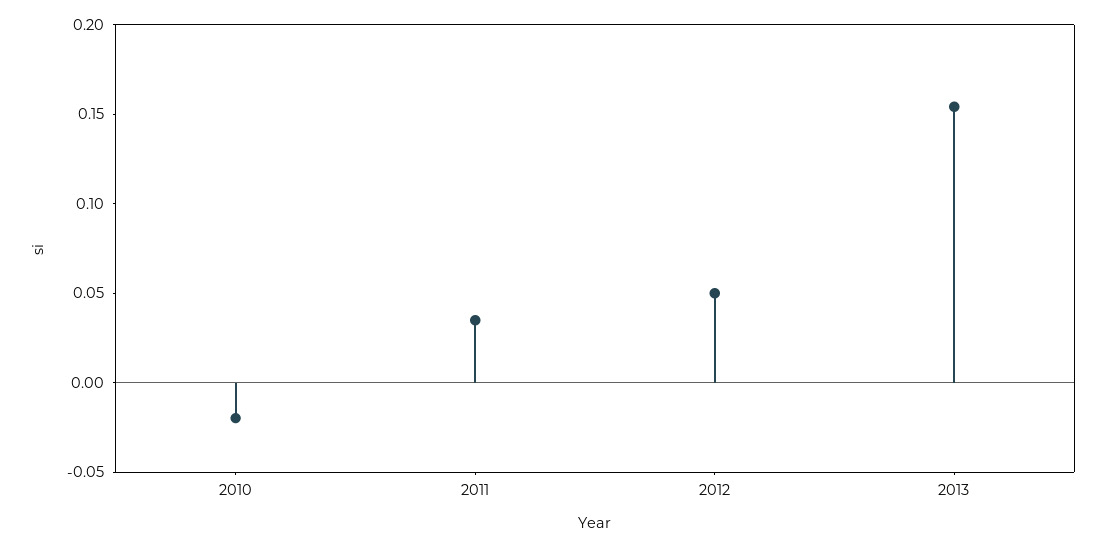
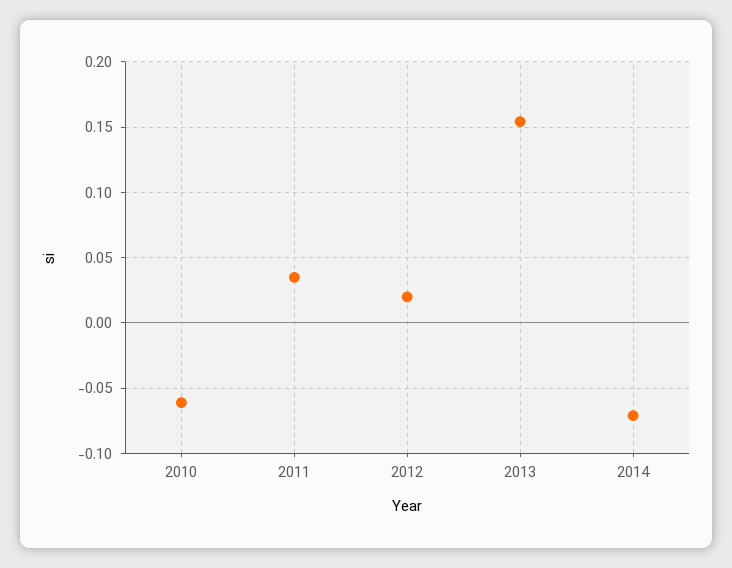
2010: -0.02 -> -0.06
2012: 0.05 -> 0.02
2014: none -> -0.07

